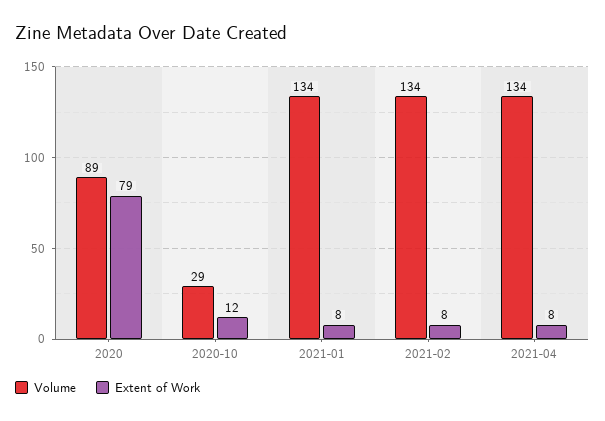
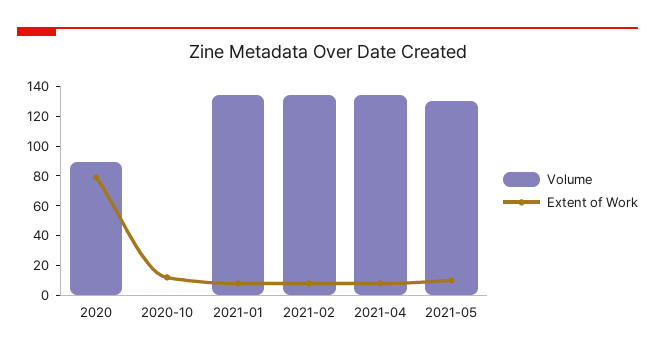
Volume, 2020-10: 29 -> 0
Volume, 2021-05: none -> 130
Extent of Work, 2021-05: none -> 10

